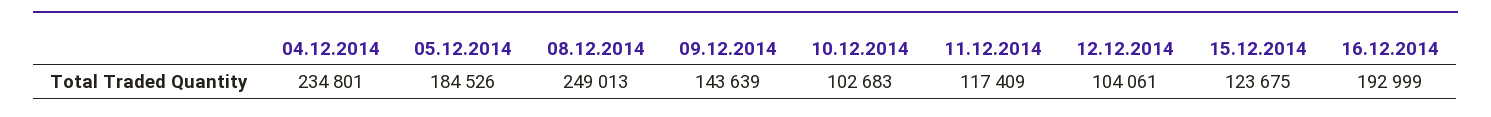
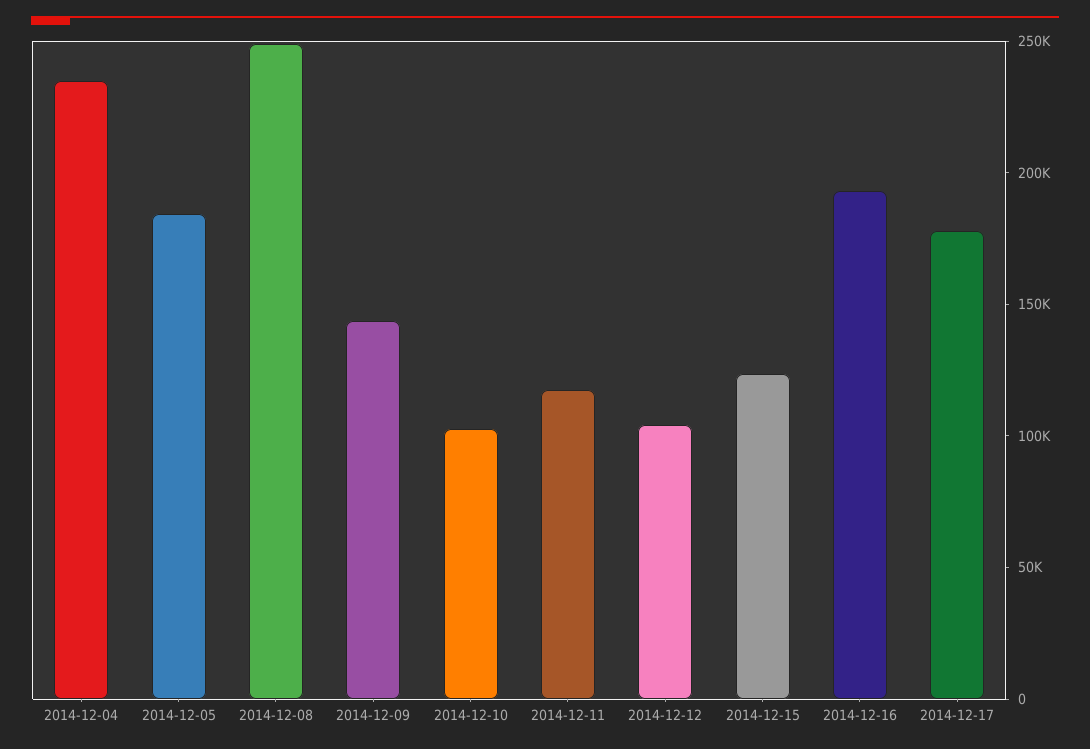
2014-12-17: none -> 180000

